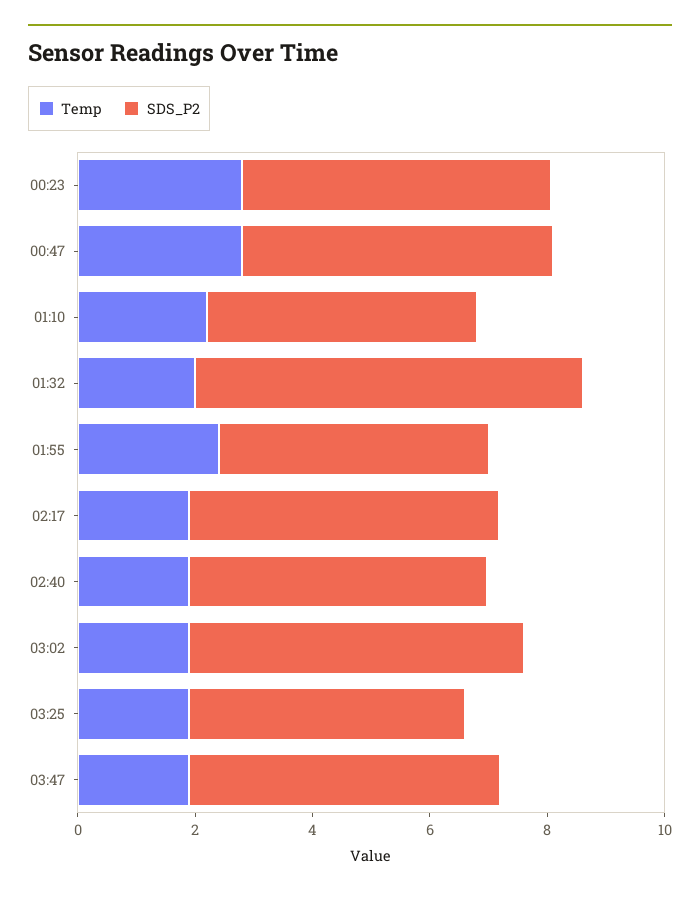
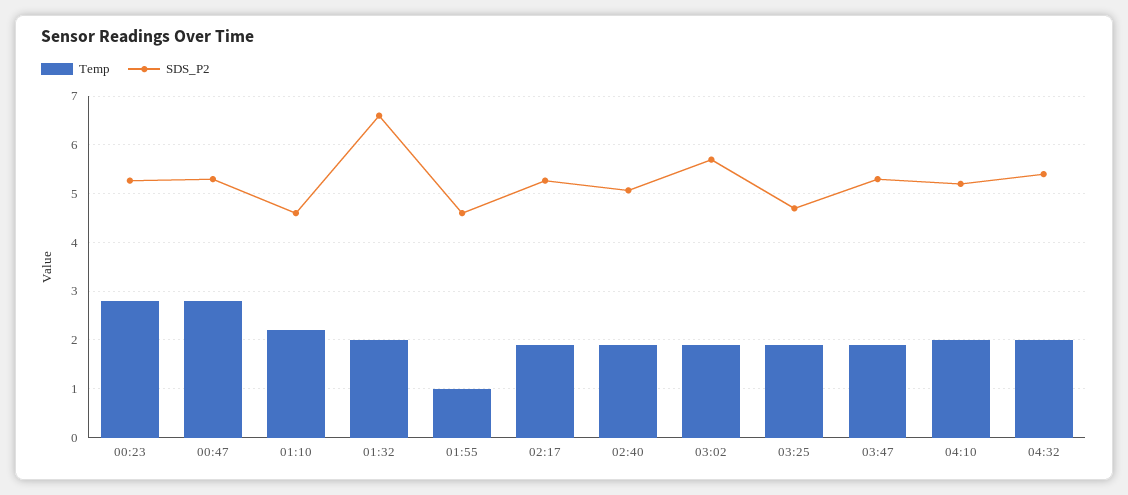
Temp, 01:55: 2.5 -> 1
Temp, 04:10: none -> 2
SDS_P2, 04:10: none -> 5.2
Temp, 04:32: none -> 2
SDS_P2, 04:32: none -> 5.4

